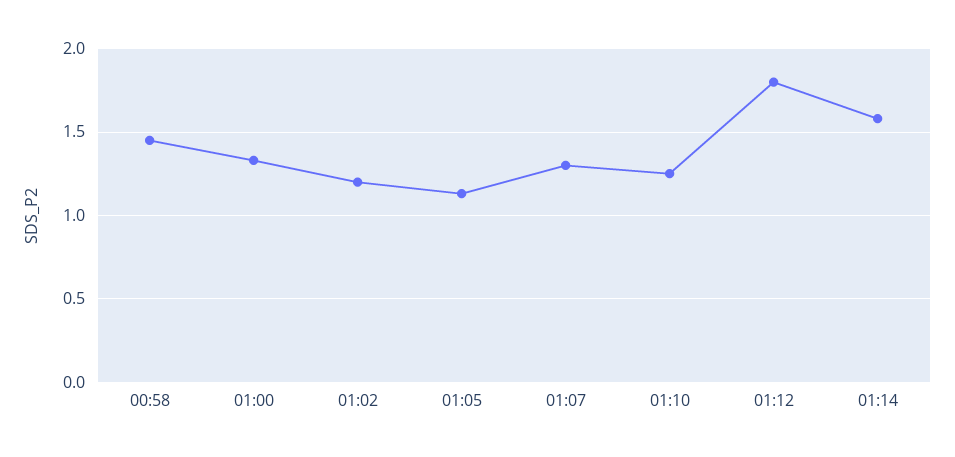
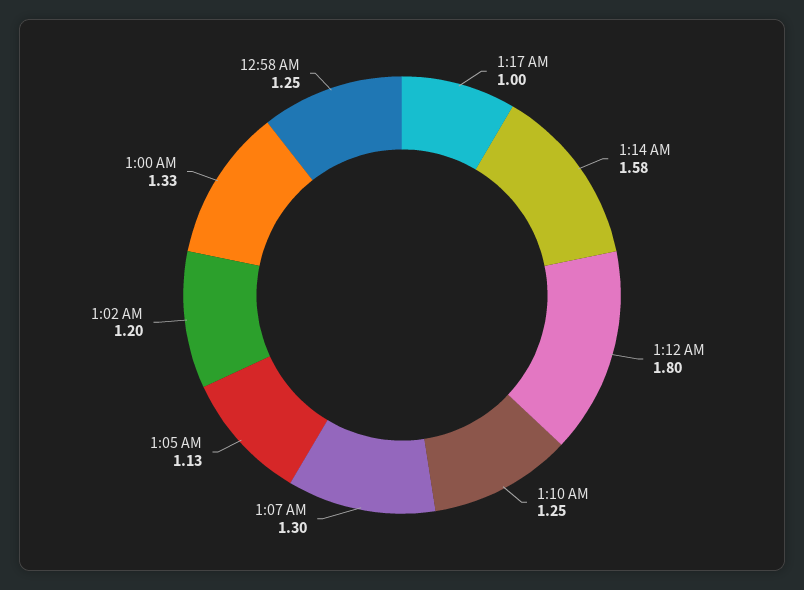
00:58: 1.45 -> 1.25
1:17 AM: none -> 1

